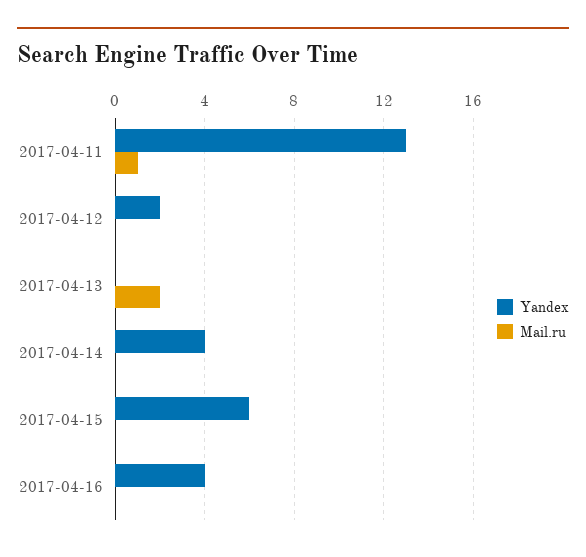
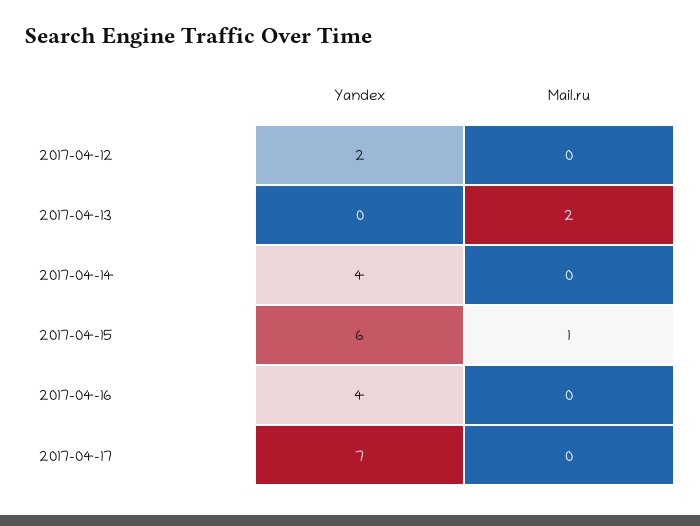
Yandex, 2017-04-11: 13 -> none
Mail.ru, 2017-04-11: 1 -> none
Mail.ru, 2017-04-15: 0 -> 1
Yandex, 2017-04-17: none -> 7
Mail.ru, 2017-04-17: none -> 0

